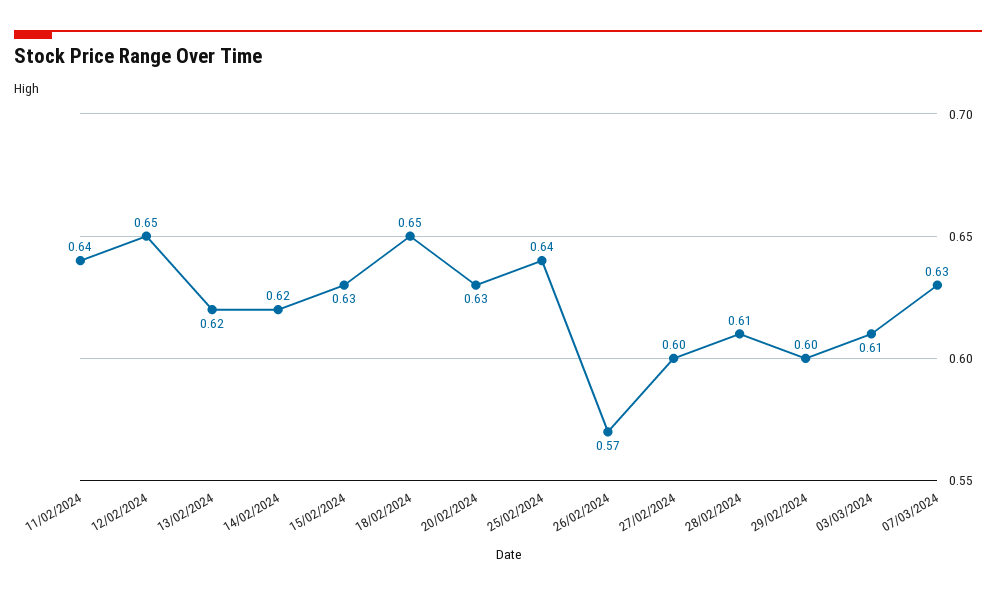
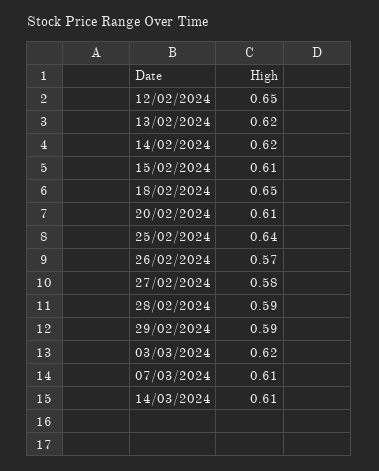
11/02/2024: 0.64 -> none
15/02/2024: 0.63 -> 0.61
20/02/2024: 0.63 -> 0.61
27/02/2024: 0.6 -> 0.58
28/02/2024: 0.61 -> 0.59
29/02/2024: 0.6 -> 0.59
03/03/2024: 0.61 -> 0.62
07/03/2024: 0.63 -> 0.61
14/03/2024: none -> 0.61

